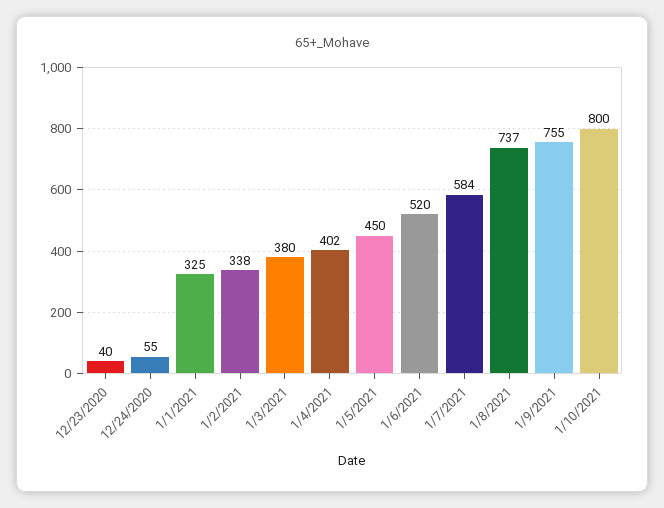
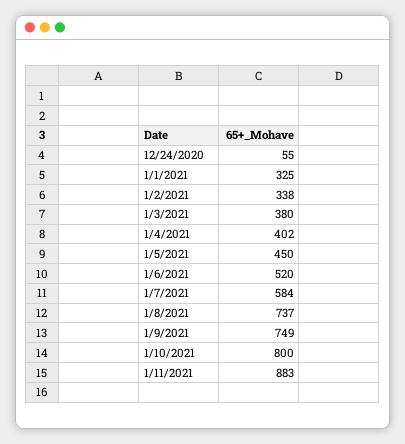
12/23/2020: 40 -> none
1/9/2021: 755 -> 749
1/11/2021: none -> 883

